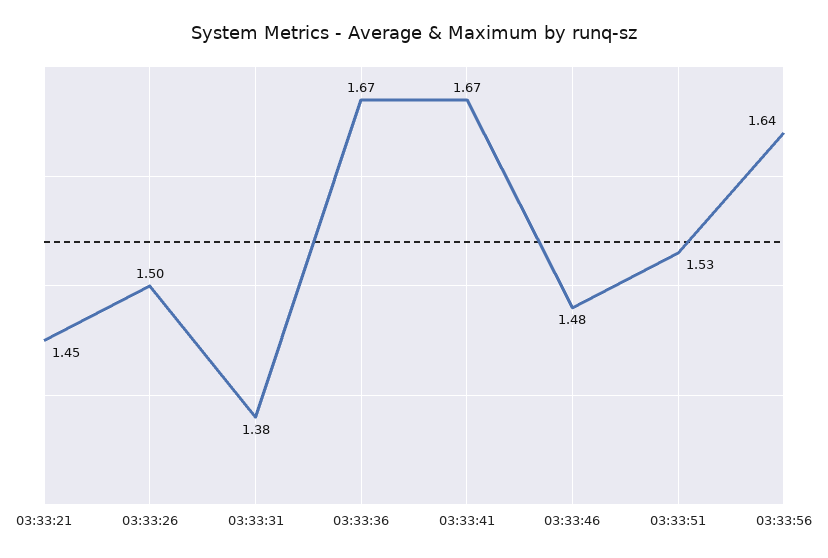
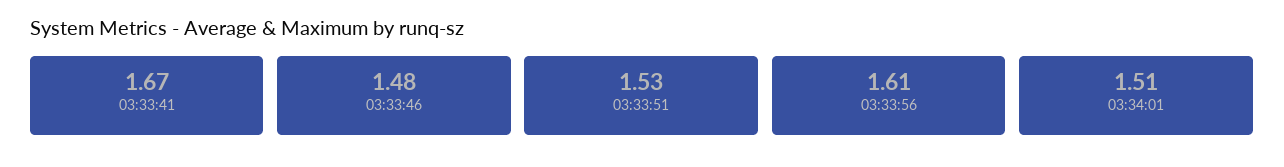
03:33:21: 1.45 -> none
03:33:26: 1.5 -> none
03:33:31: 1.38 -> none
03:33:36: 1.67 -> none
03:33:56: 1.64 -> 1.61
03:34:01: none -> 1.51

